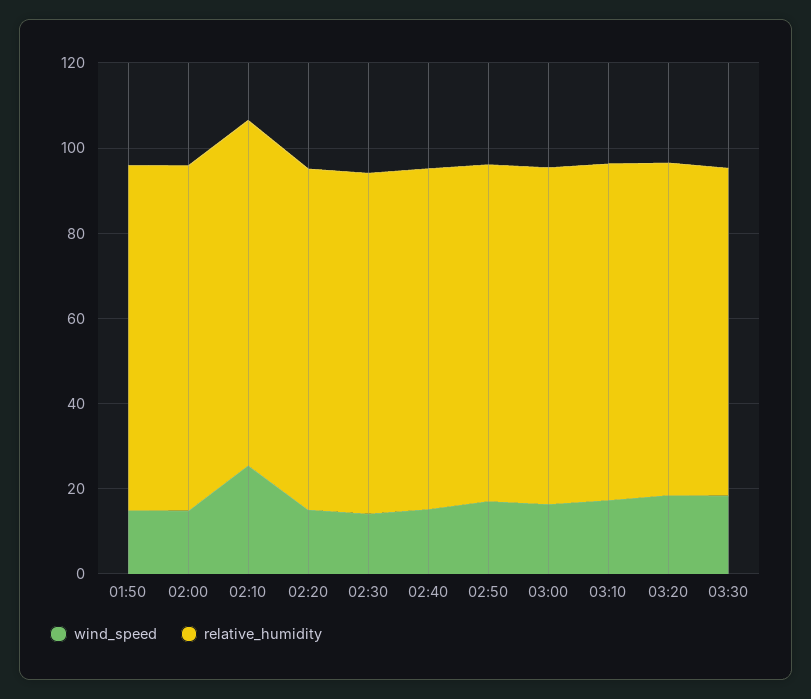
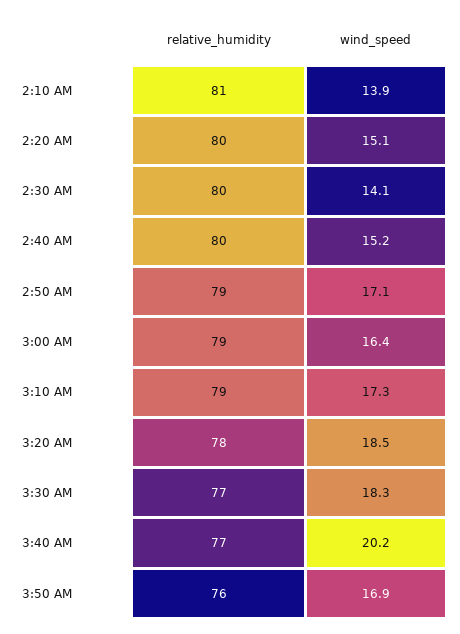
wind_speed, 01:50: 15 -> none
relative_humidity, 01:50: 80 -> none
wind_speed, 02:00: 15 -> none
relative_humidity, 02:00: 80 -> none
wind_speed, 02:10: 25 -> 13.9
relative_humidity, 3:40 AM: none -> 77
wind_speed, 3:40 AM: none -> 20.2
relative_humidity, 3:50 AM: none -> 76
wind_speed, 3:50 AM: none -> 16.9

